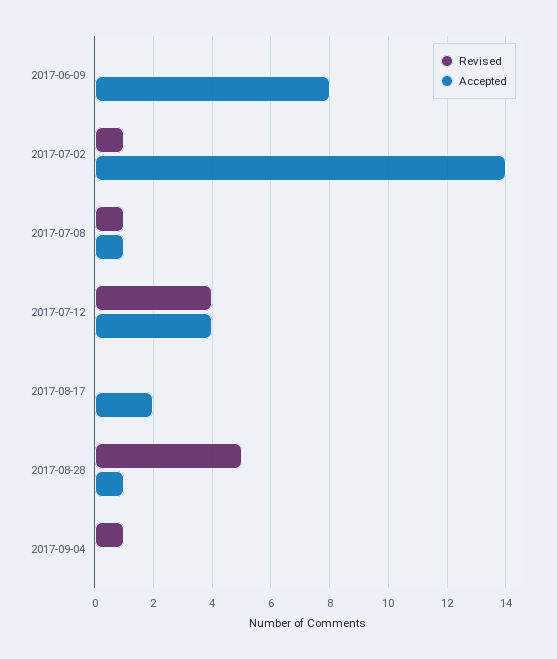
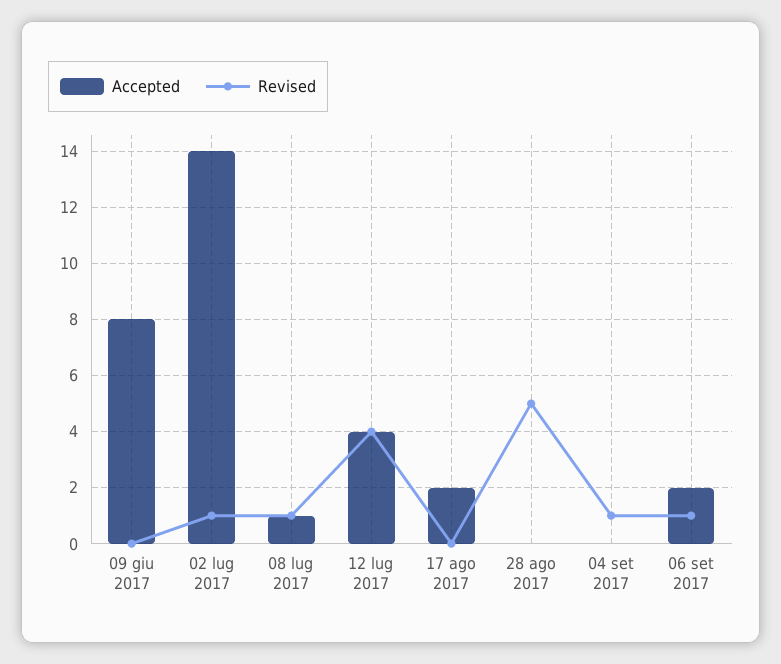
Accepted, 2017-08-28: 1 -> 0
Accepted, 06 set 2017: none -> 2
Revised, 06 set 2017: none -> 1

